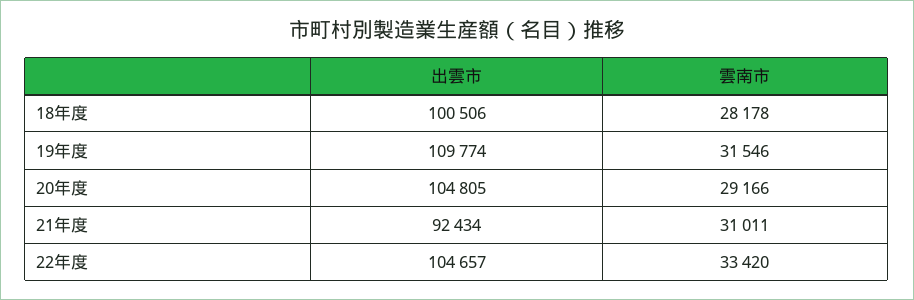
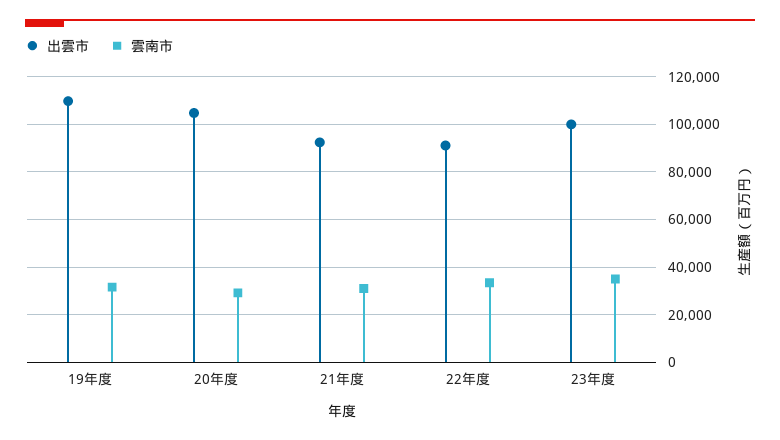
出雲市, 18年度: 100506 -> none
雲南市, 18年度: 28178 -> none
出雲市, 22年度: 104657 -> 90000
出雲市, 23年度: none -> 100000
雲南市, 23年度: none -> 35000

